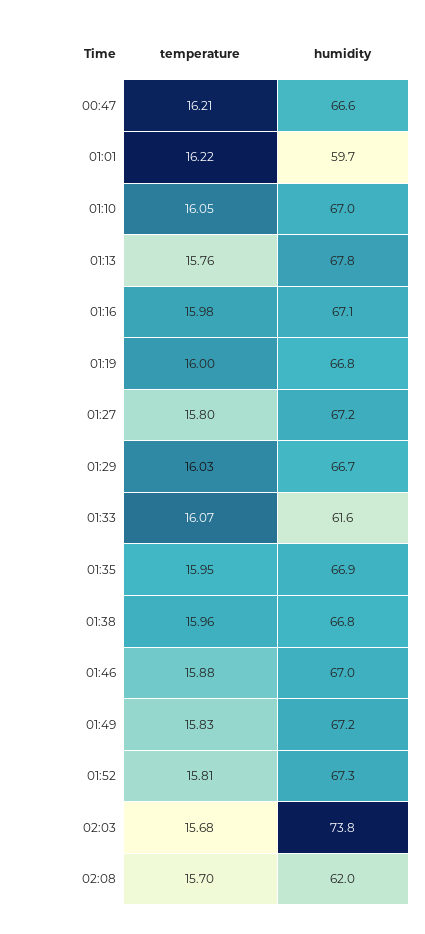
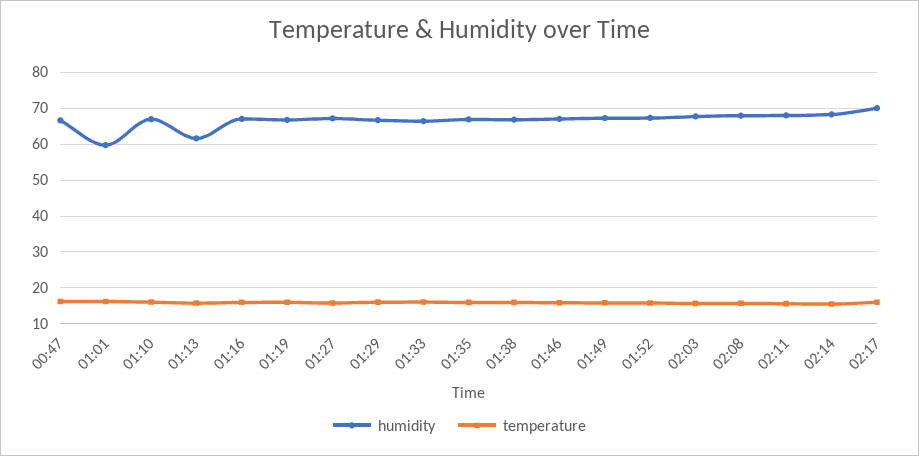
humidity, 01:13: 67.8 -> 62
humidity, 01:33: 61.6 -> 66
humidity, 02:03: 73.8 -> 68
humidity, 02:08: 62 -> 68
humidity, 02:11: none -> 68
temperature, 02:11: none -> 16
humidity, 02:14: none -> 68
temperature, 02:14: none -> 16
humidity, 02:17: none -> 70
temperature, 02:17: none -> 16

